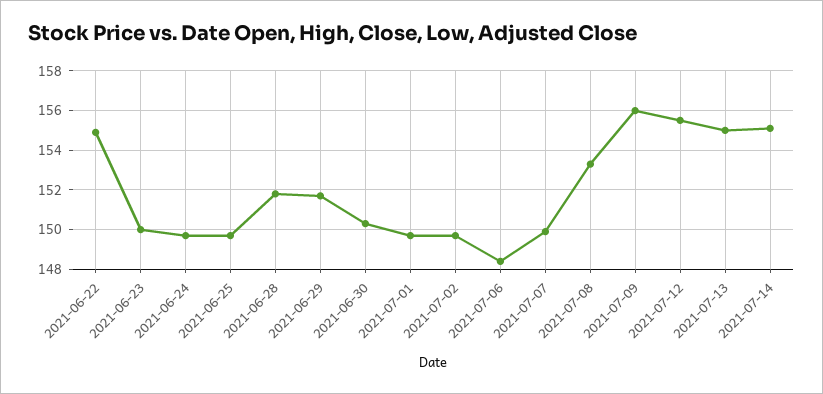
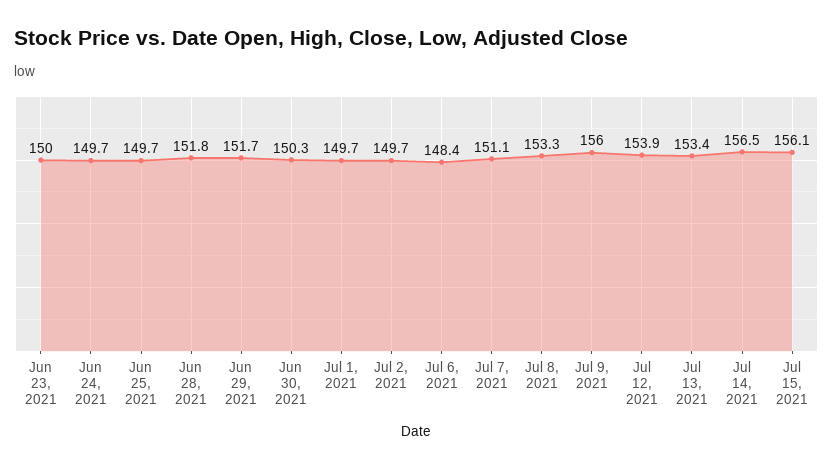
2021-06-22: 155 -> none
2021-07-07: 150 -> 151.1
2021-07-12: 155.5 -> 153.9
2021-07-13: 155 -> 153.4
2021-07-14: 155 -> 156.5
Jul 15, 2021: none -> 156.1

